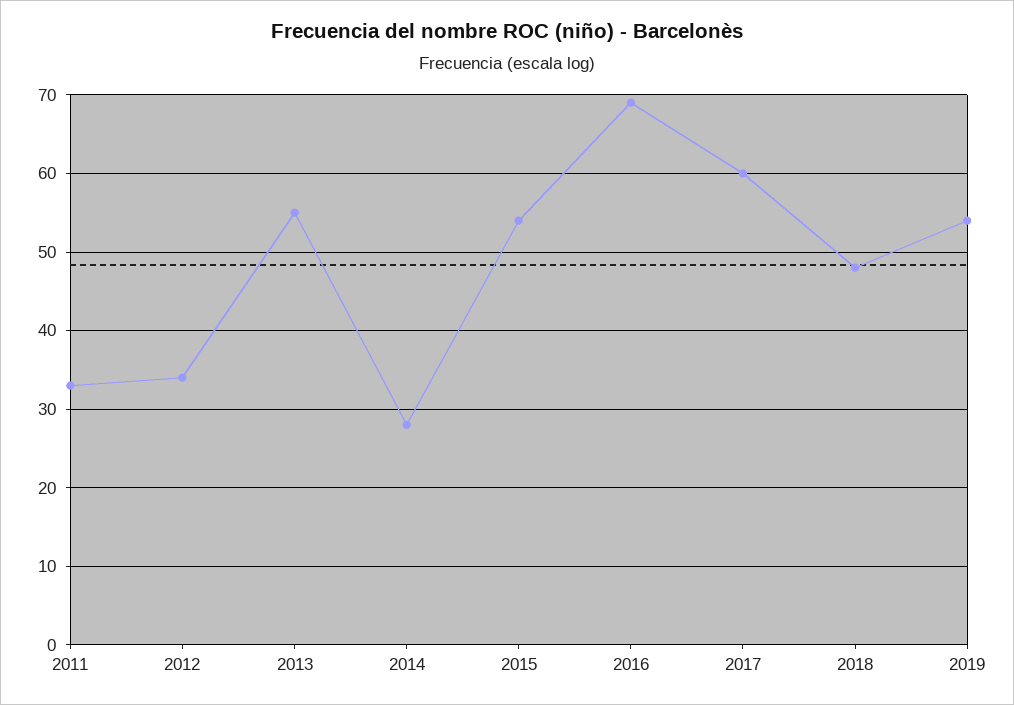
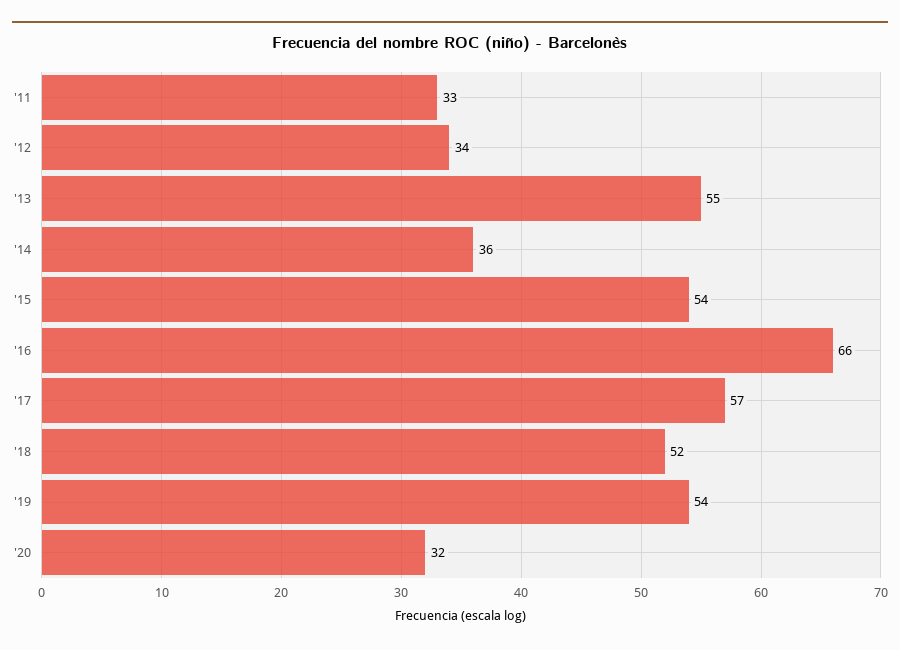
2014: 28 -> 36
2016: 69 -> 66
2017: 60 -> 57
2018: 48 -> 52
'20: none -> 32

